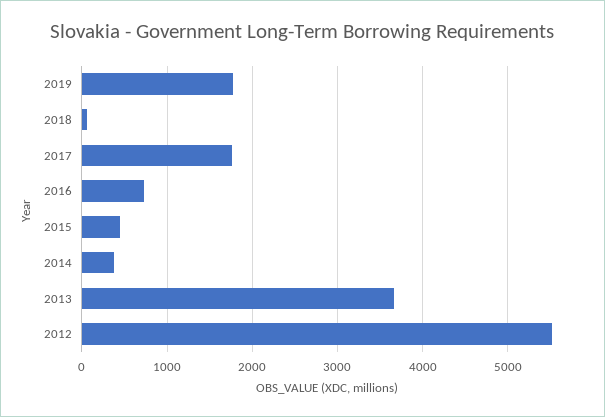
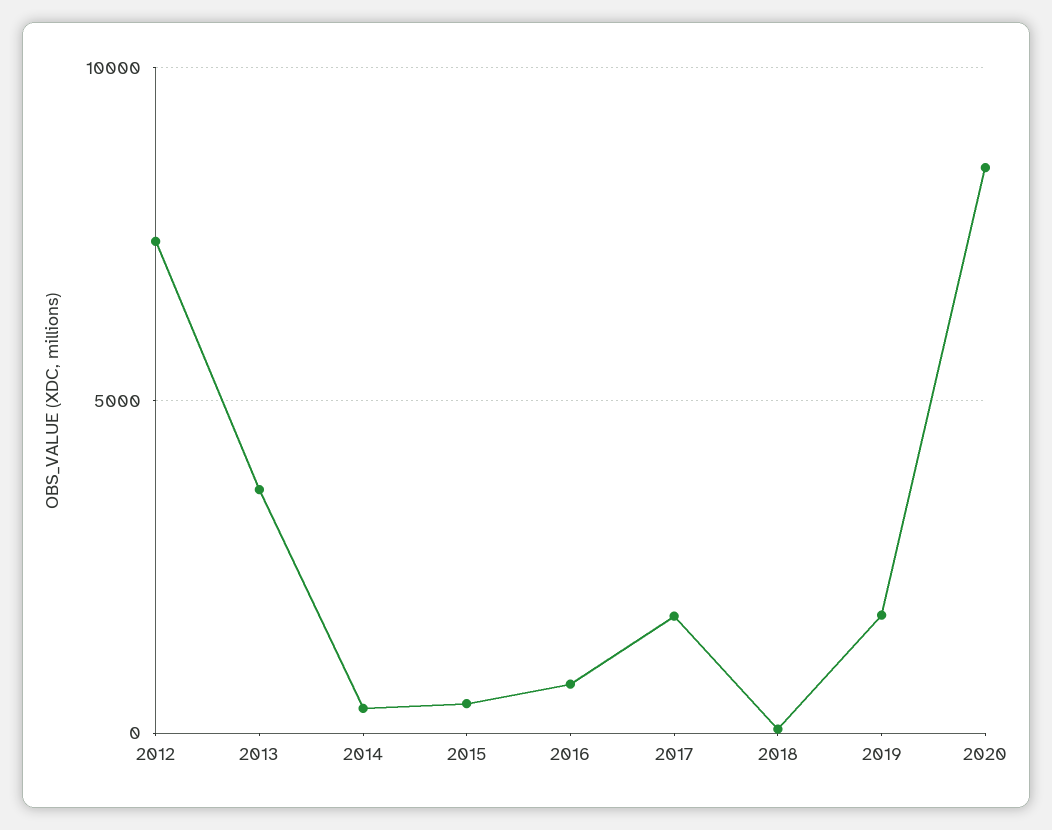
2012: 5500 -> 7500
2020: none -> 8500

